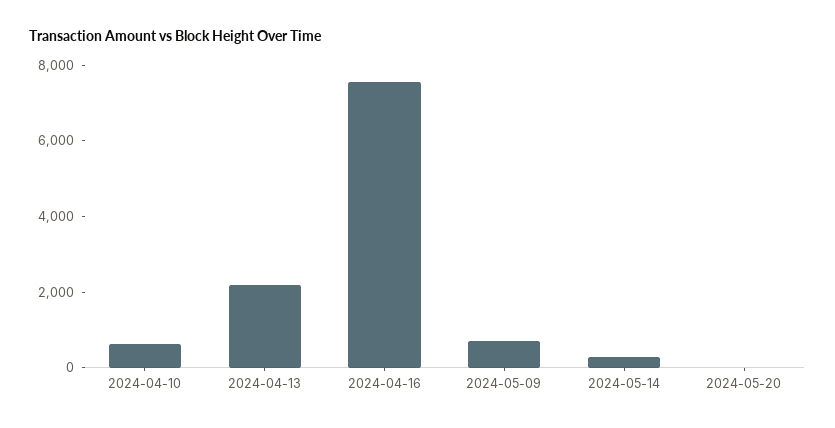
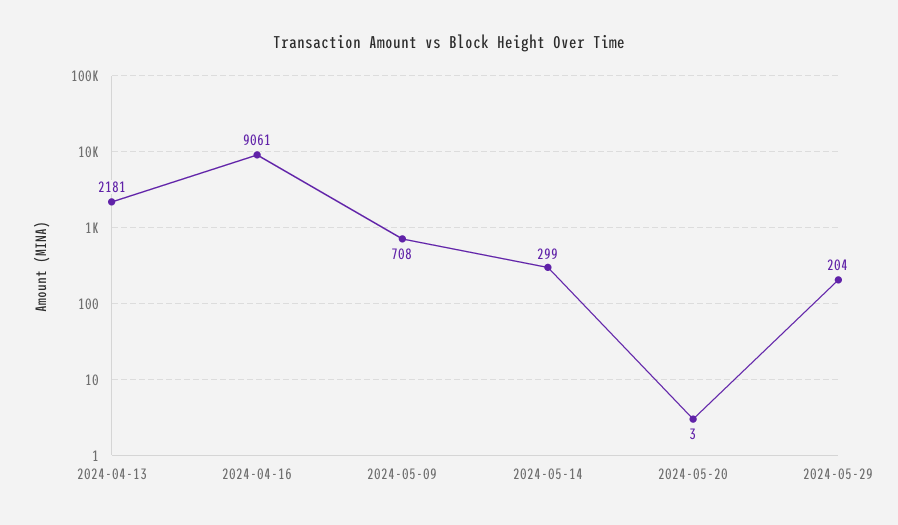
2024-04-10: 500 -> none
2024-04-16: 7500 -> 9061
2024-05-29: none -> 204

